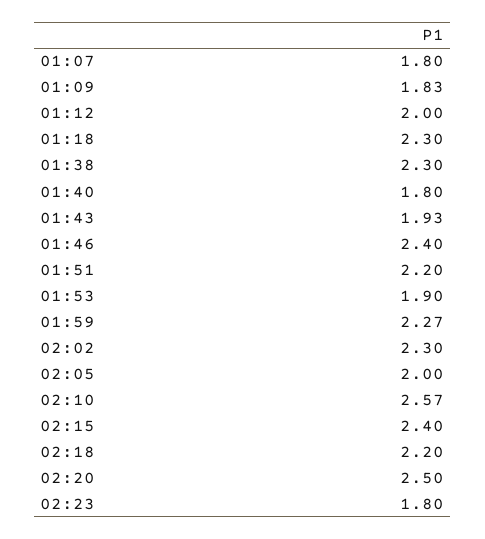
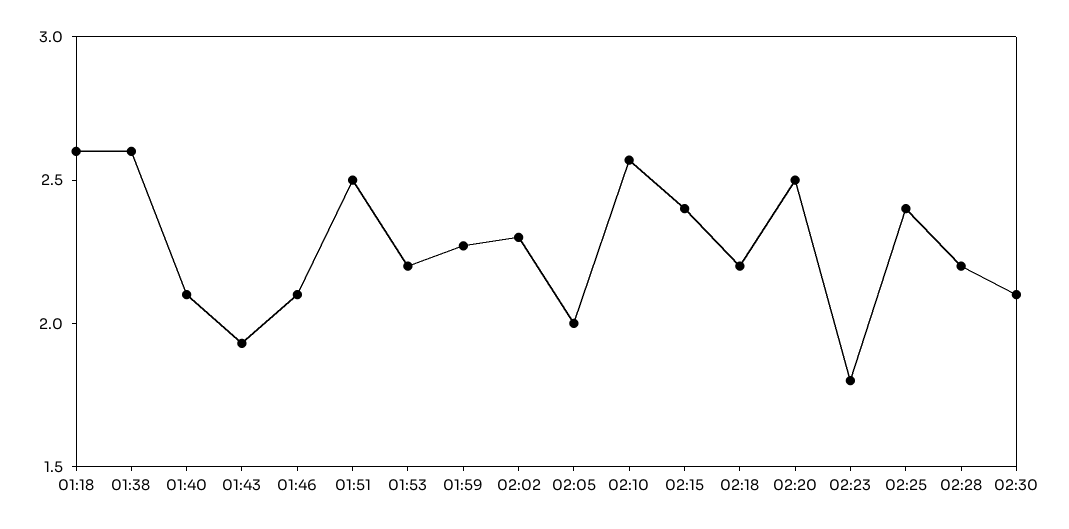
01:07: 1.8 -> none
01:09: 1.83 -> none
01:12: 2 -> none
01:18: 2.3 -> 2.6
01:38: 2.3 -> 2.6
01:40: 1.8 -> 2.1
01:46: 2.4 -> 2.1
01:51: 2.2 -> 2.5
01:53: 1.9 -> 2.2
02:25: none -> 2.4
02:28: none -> 2.2
02:30: none -> 2.1

